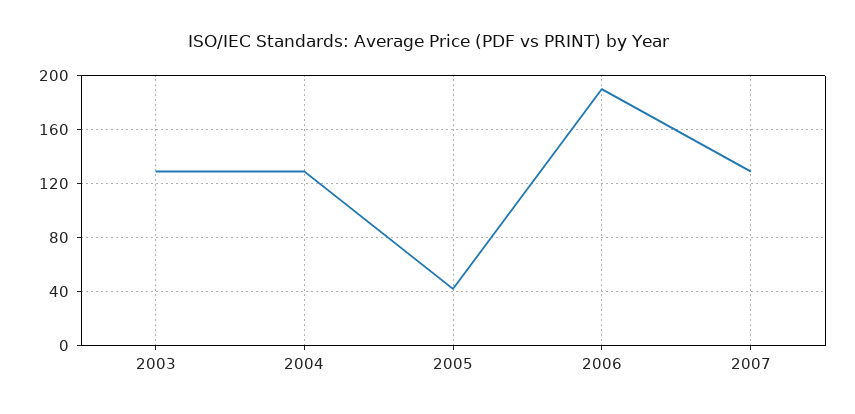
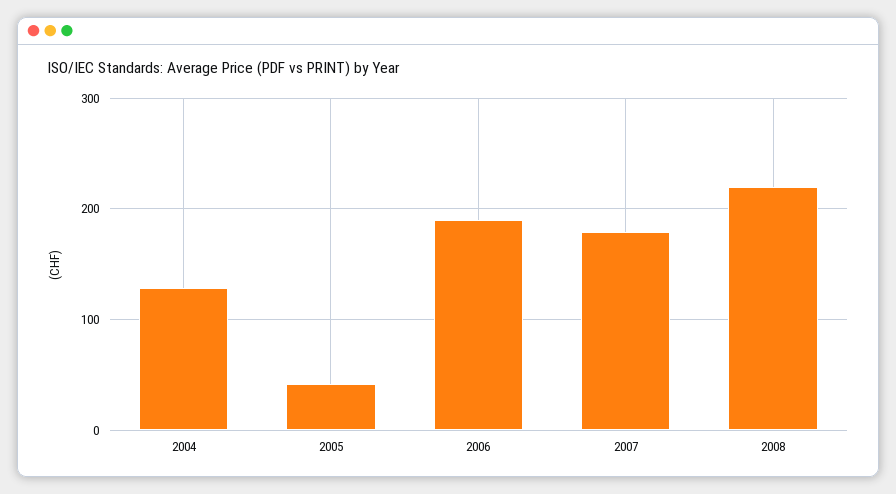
2003: 130 -> none
2007: 130 -> 180
2008: none -> 220

